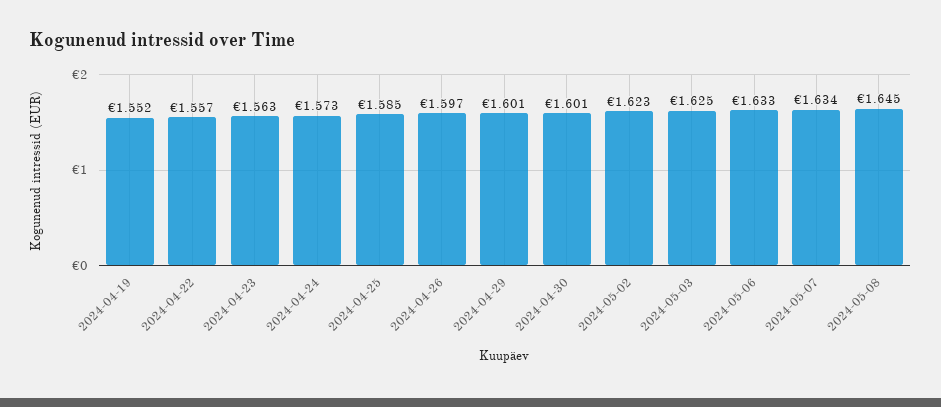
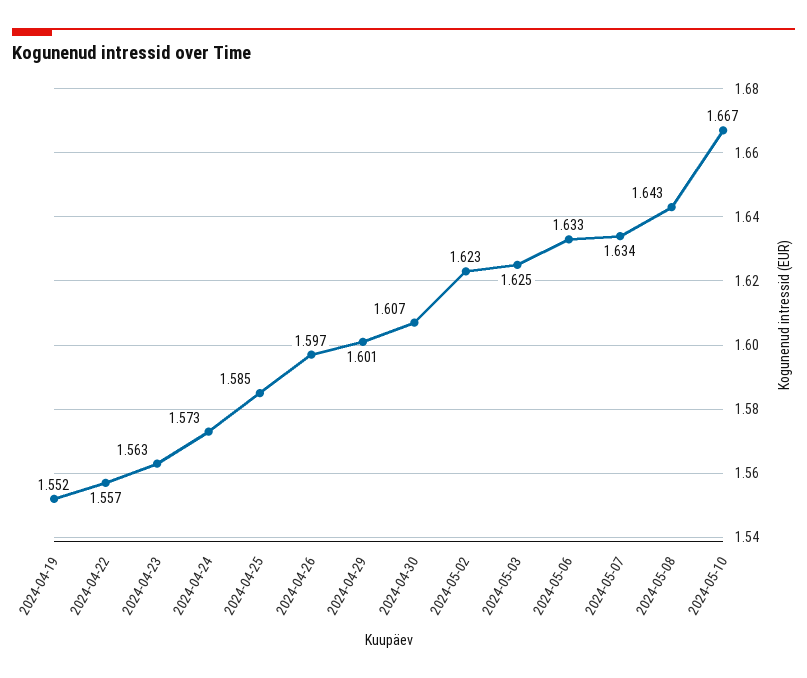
2024-04-30: 1.601 -> 1.607
2024-05-08: 1.645 -> 1.643
2024-05-10: none -> 1.667

